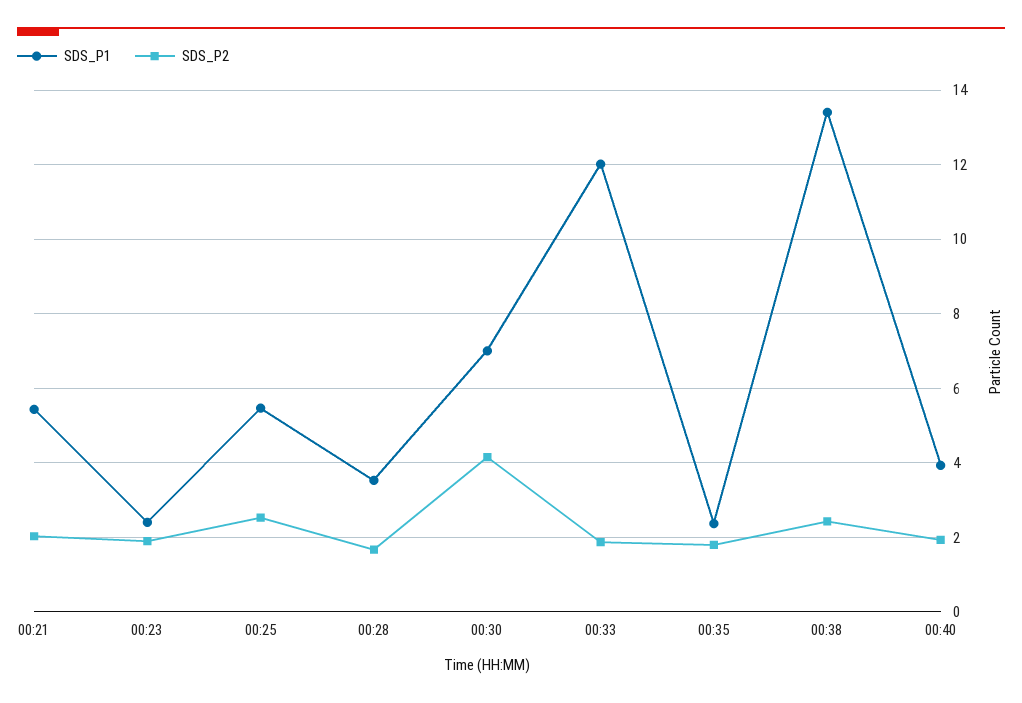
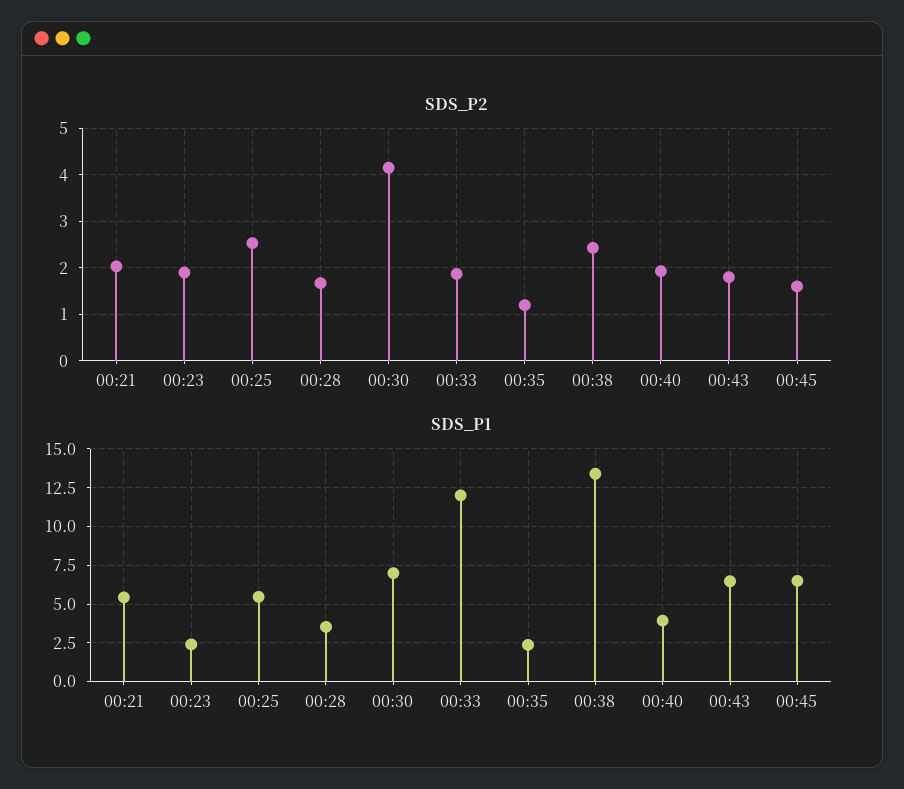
SDS_P2, 00:35: 1.8 -> 1.2
SDS_P2, 00:43: none -> 1.8
SDS_P2, 00:45: none -> 1.6
SDS_P1, 00:43: none -> 6.5
SDS_P1, 00:45: none -> 6.5

